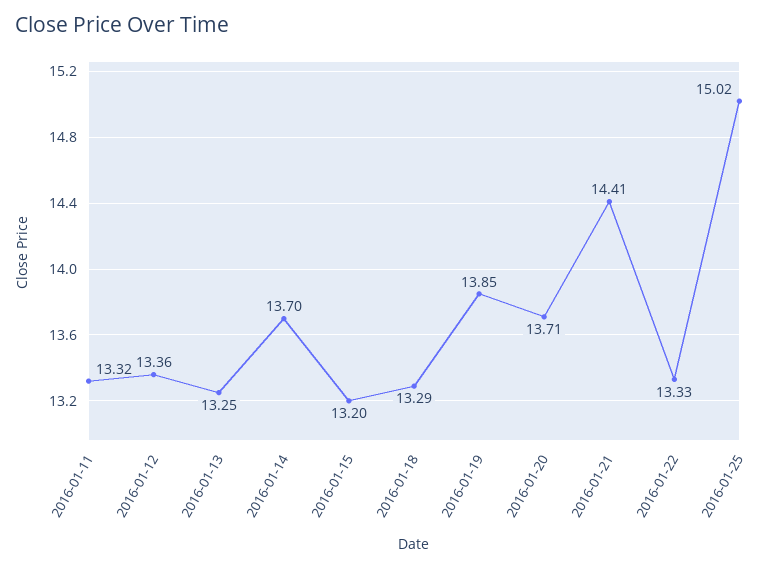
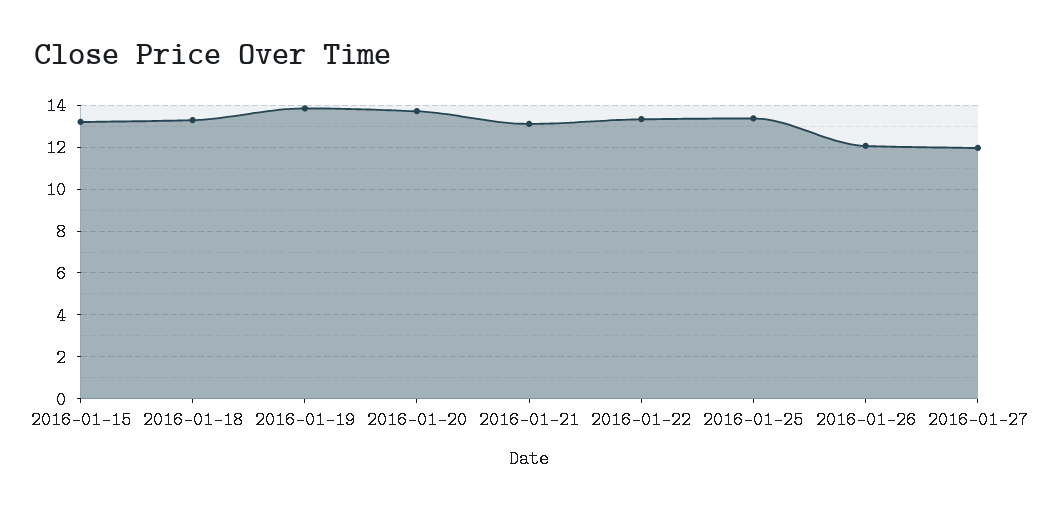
2016-01-11: 13.32 -> none
2016-01-12: 13.36 -> none
2016-01-13: 13.25 -> none
2016-01-14: 13.7 -> none
2016-01-21: 14.41 -> 13
2016-01-25: 15.02 -> 13.5
2016-01-26: none -> 12
2016-01-27: none -> 12

